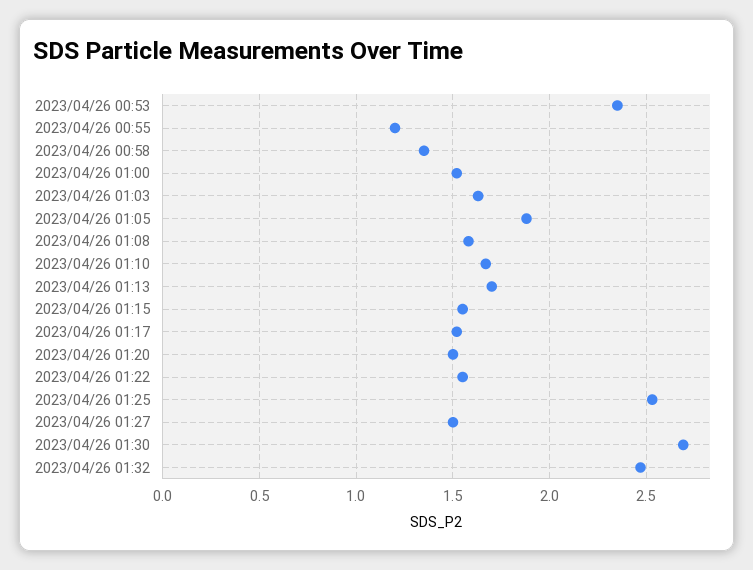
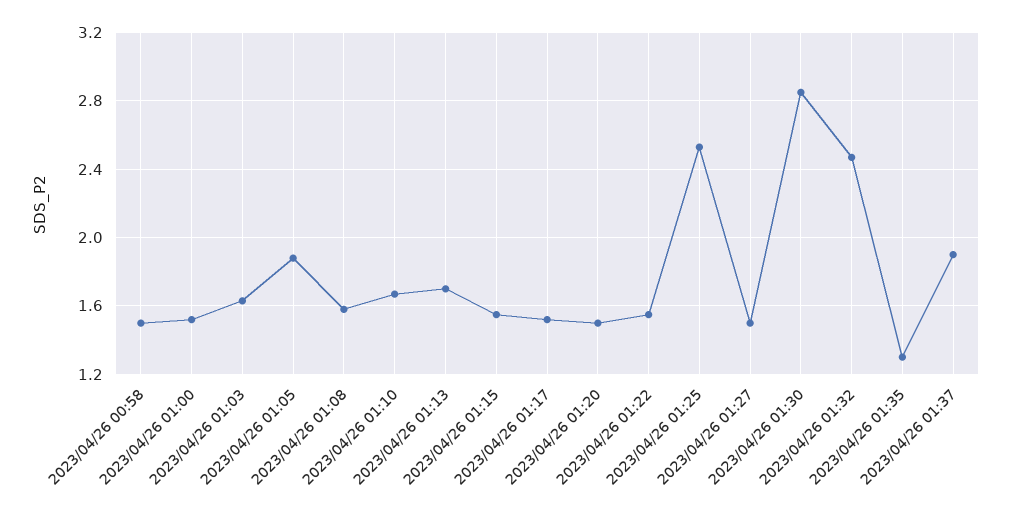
2023/04/26 00:53: 2.35 -> none
2023/04/26 00:55: 1.2 -> none
2023/04/26 00:58: 1.35 -> 1.5
2023/04/26 01:30: 2.7 -> 2.85
2023/04/26 01:35: none -> 1.3
2023/04/26 01:37: none -> 1.9

